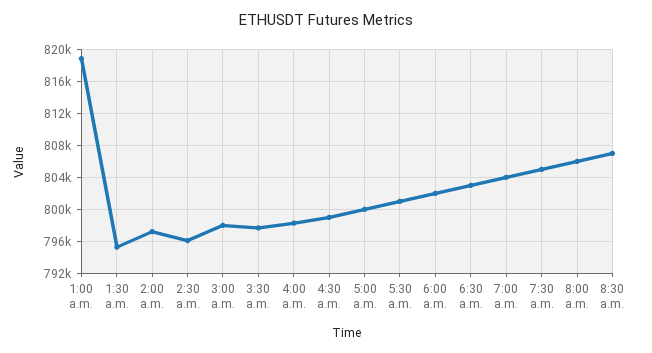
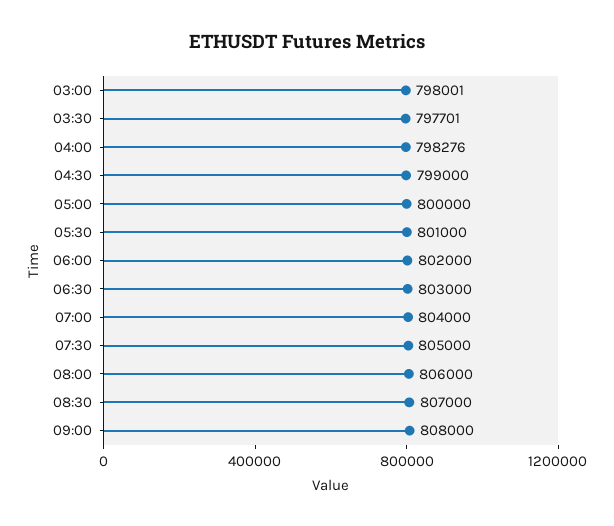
1:00 a.m.: 819000 -> none
1:30 a.m.: 795000 -> none
2:00 a.m.: 797000 -> none
2:30 a.m.: 796000 -> none
09:00: none -> 808000

